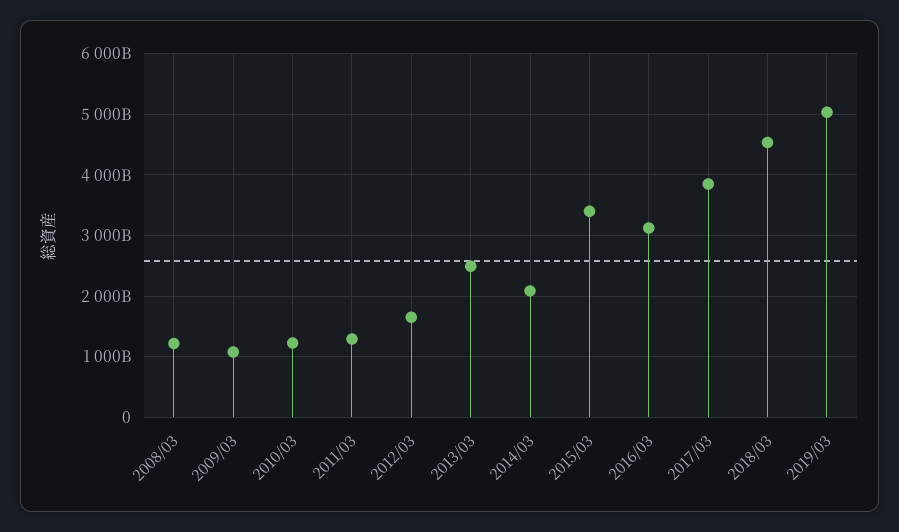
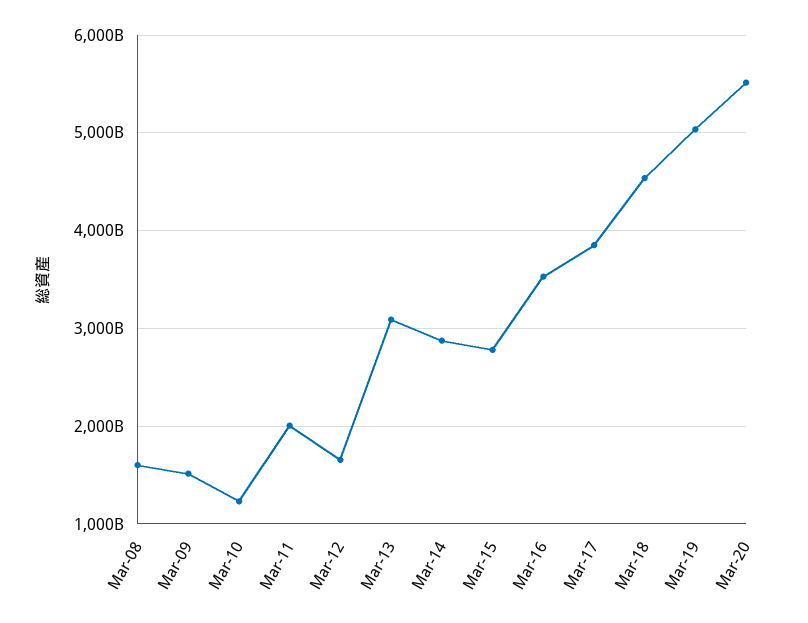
2008/03: 1200000000000 -> 1600000000000
2009/03: 1100000000000 -> 1500000000000
2011/03: 1300000000000 -> 2000000000000
2013/03: 2500000000000 -> 3100000000000
2014/03: 2100000000000 -> 2900000000000
2015/03: 3400000000000 -> 2800000000000
2016/03: 3100000000000 -> 3500000000000
Mar-20: none -> 5500000000000

